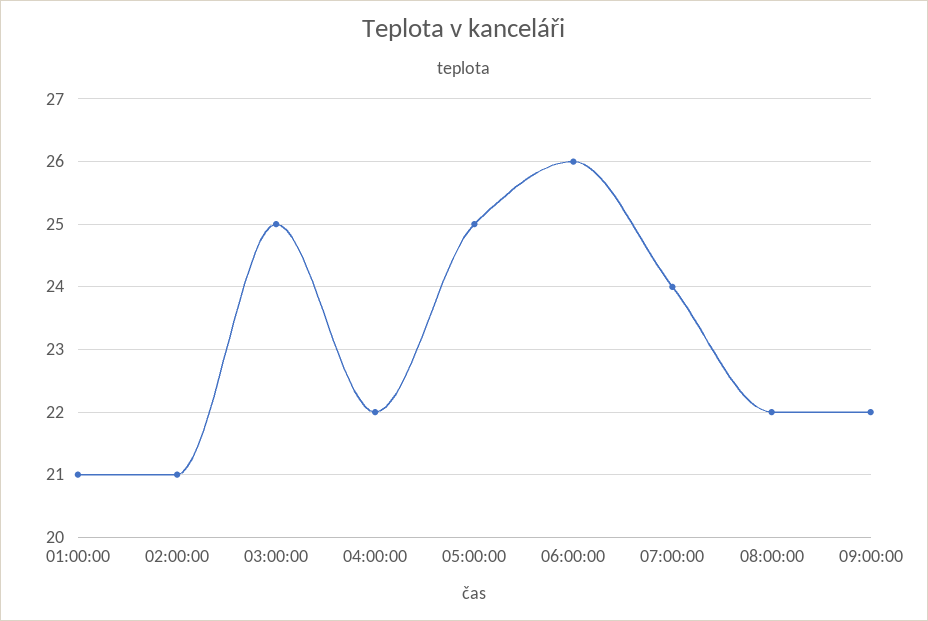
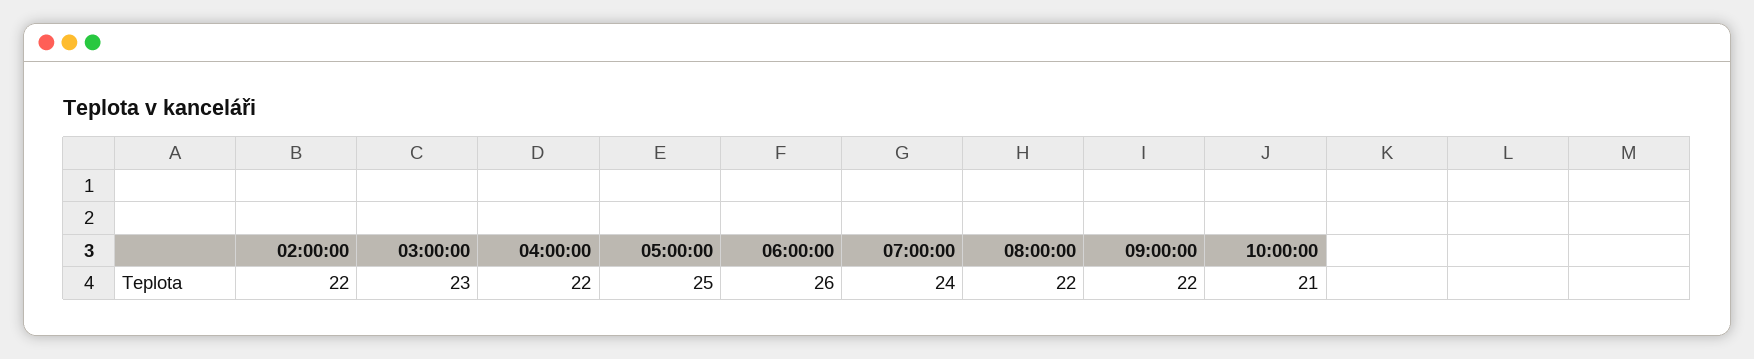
01:00:00: 21 -> none
02:00:00: 21 -> 22
03:00:00: 25 -> 23
10:00:00: none -> 21

